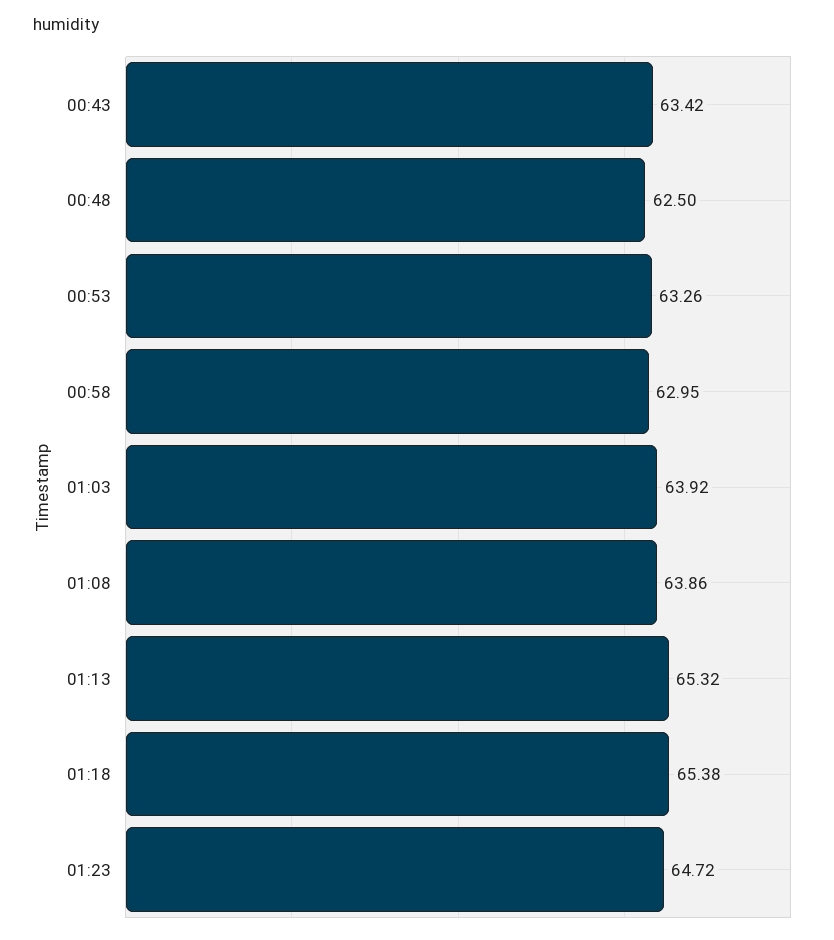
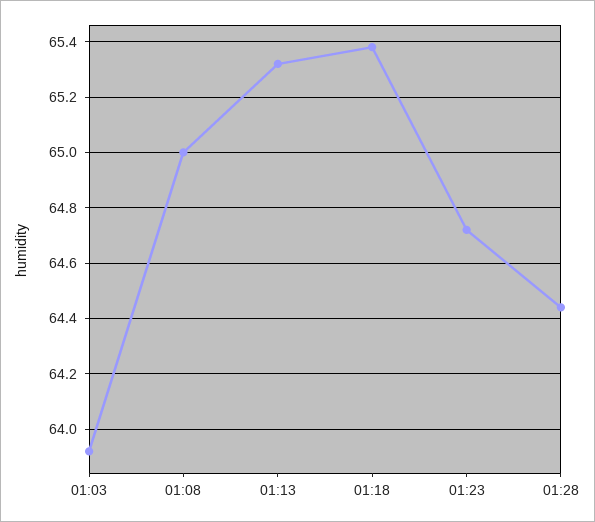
00:43: 63.42 -> none
00:48: 62.5 -> none
00:53: 63.26 -> none
00:58: 62.95 -> none
01:08: 63.86 -> 65
01:28: none -> 64.45

